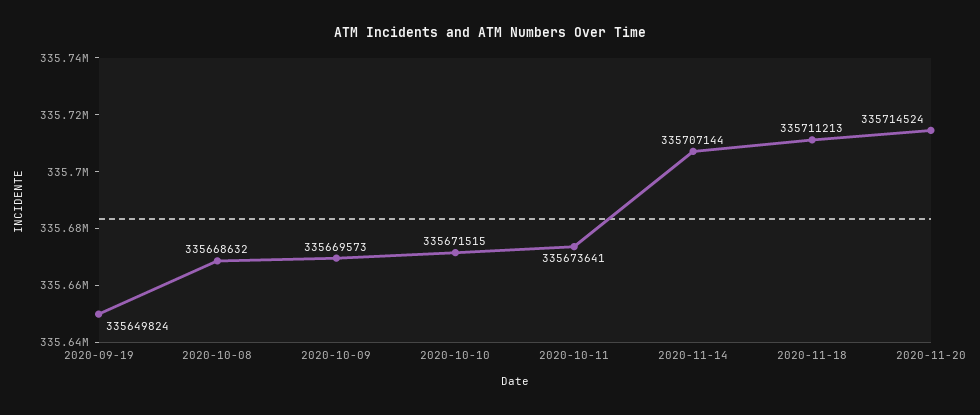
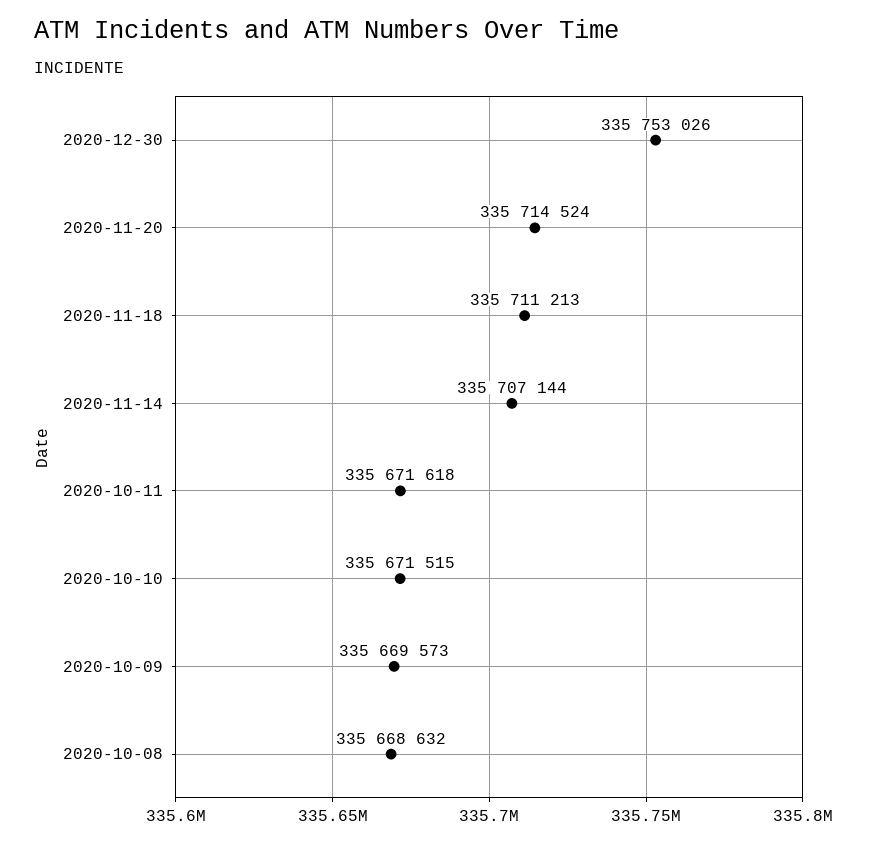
2020-09-19: 335649824 -> none
2020-10-11: 335673641 -> 335671618
2020-12-30: none -> 335753026

